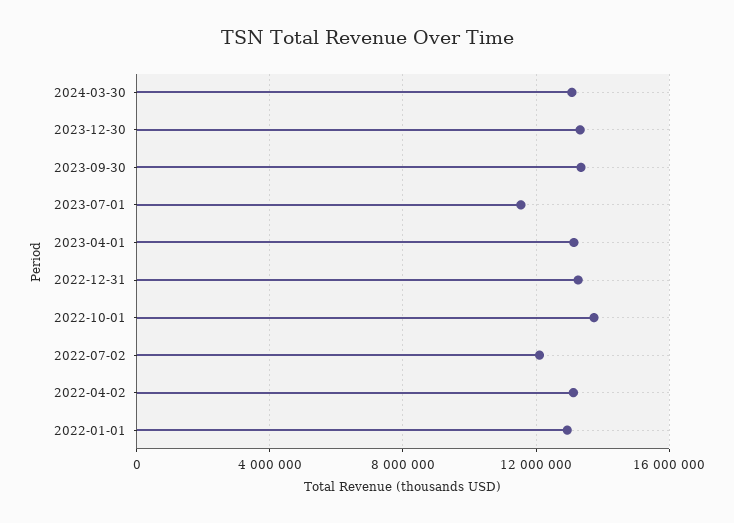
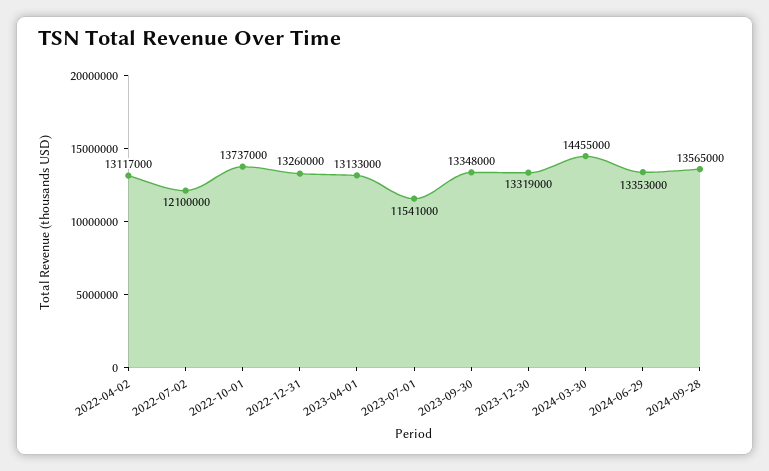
2024-03-30: 13000000 -> 14455000
2022-01-01: 13000000 -> none
2024-06-29: none -> 13353000
2024-09-28: none -> 13565000

